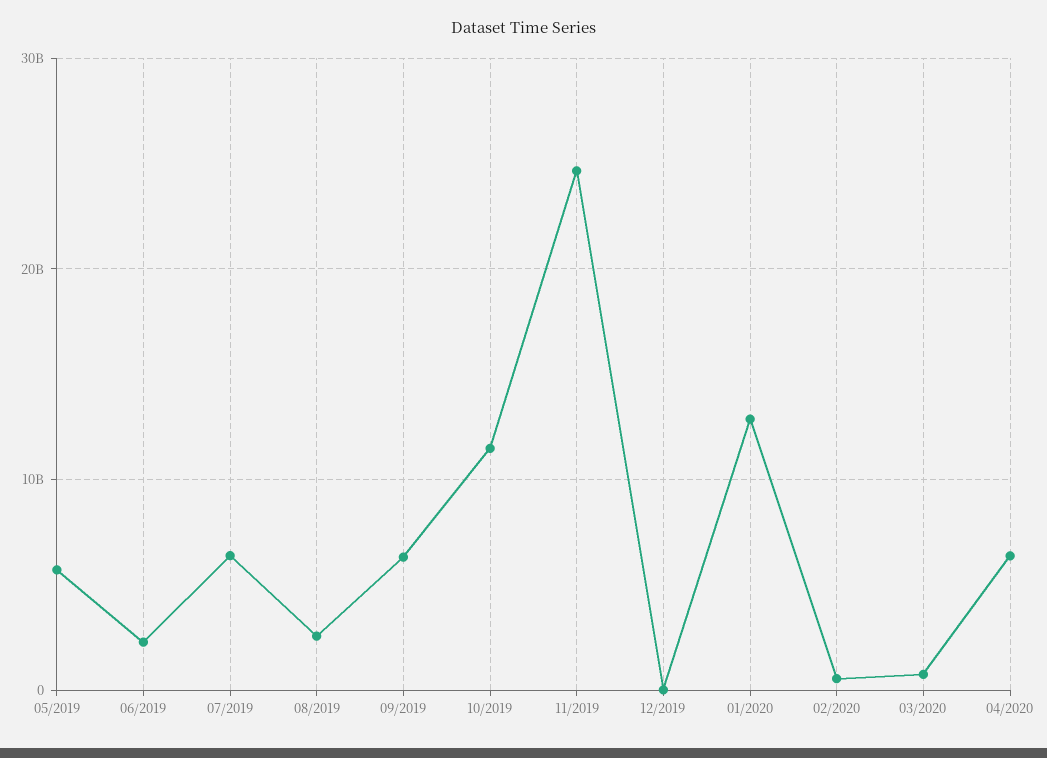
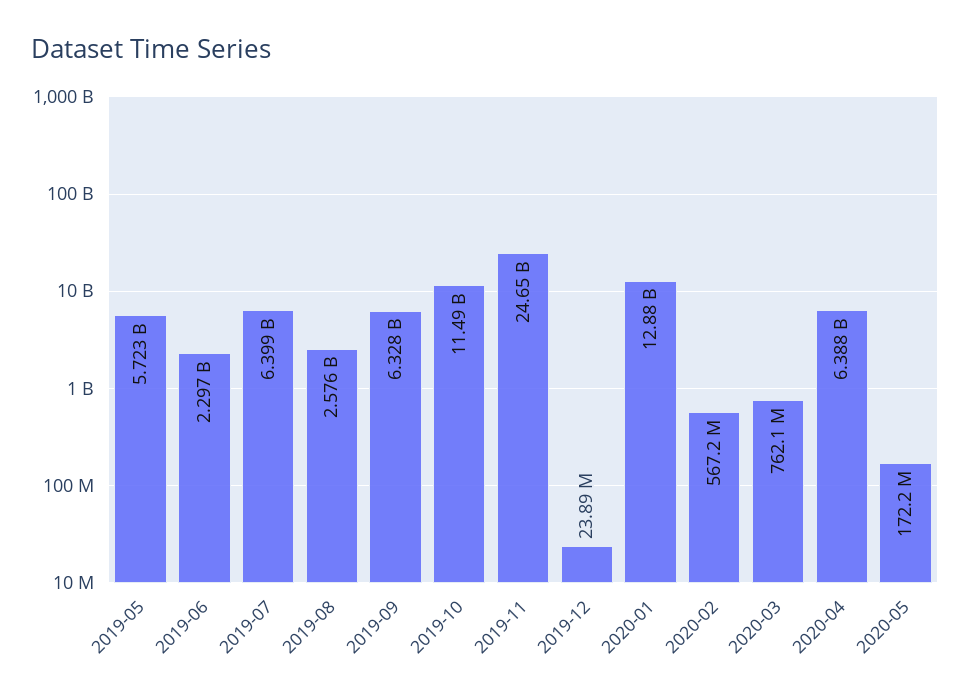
2020-05: none -> 172200000

